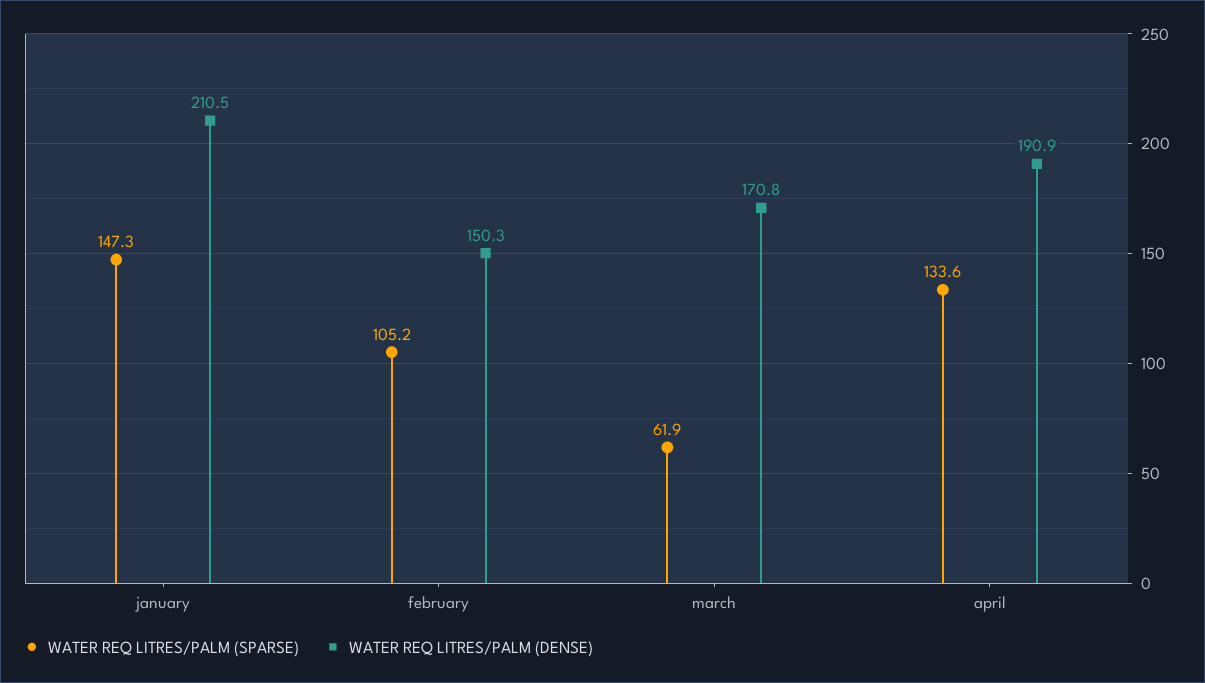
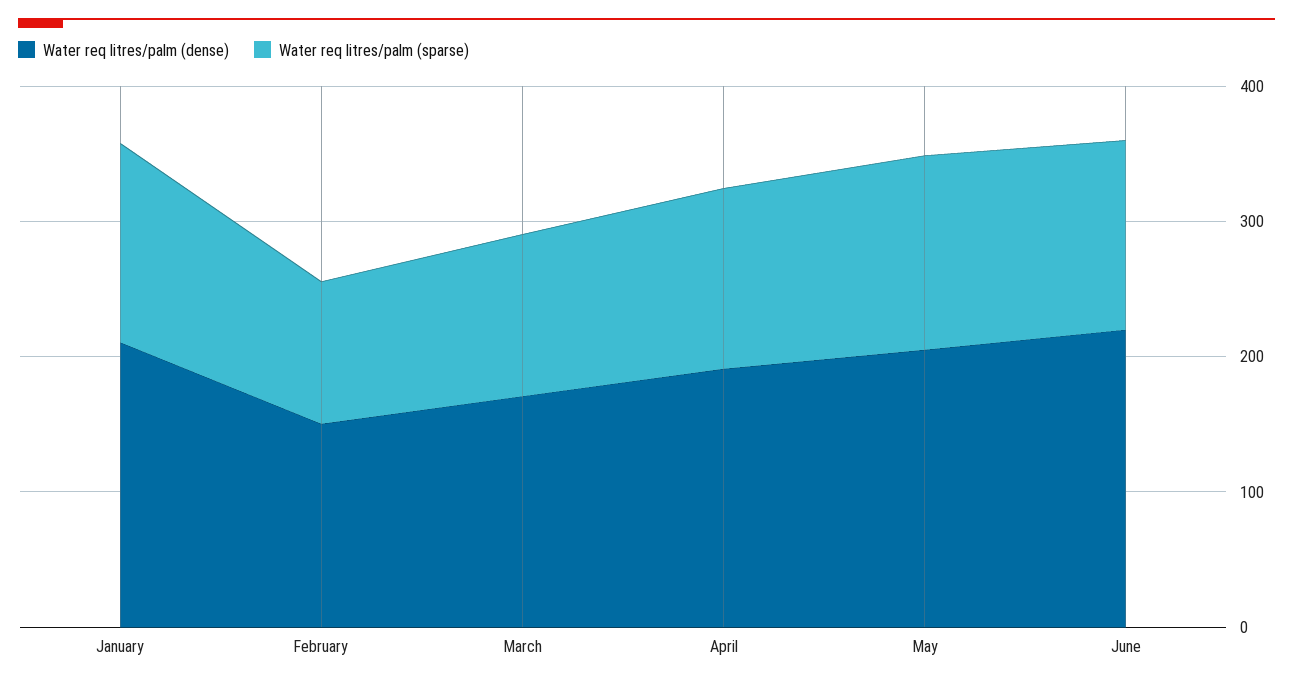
WATER REQ LITRES/PALM (SPARSE), march: 61.9 -> 120
WATER REQ LITRES/PALM (DENSE), May: none -> 200
WATER REQ LITRES/PALM (SPARSE), May: none -> 140
WATER REQ LITRES/PALM (DENSE), June: none -> 220
WATER REQ LITRES/PALM (SPARSE), June: none -> 140

